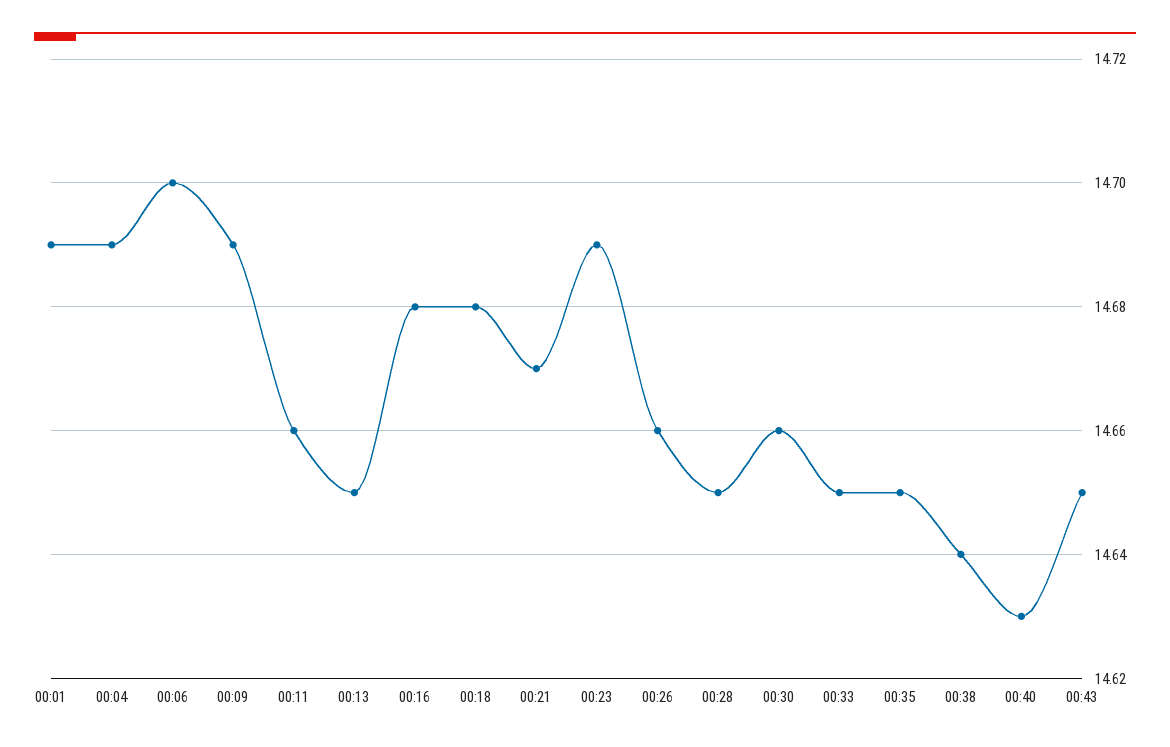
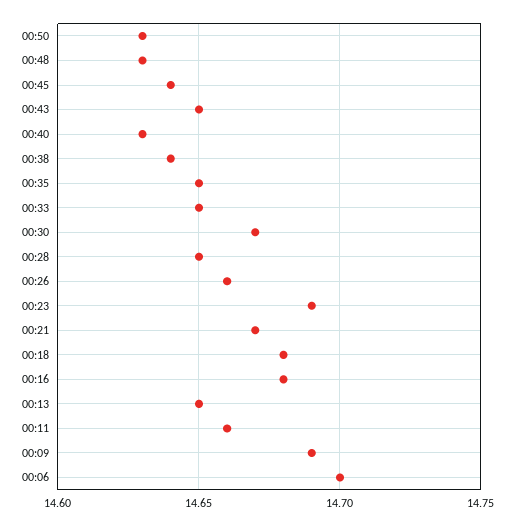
00:01: 14.69 -> none
00:04: 14.69 -> none
00:30: 14.66 -> 14.67
00:50: none -> 14.63
00:48: none -> 14.63
00:45: none -> 14.64

